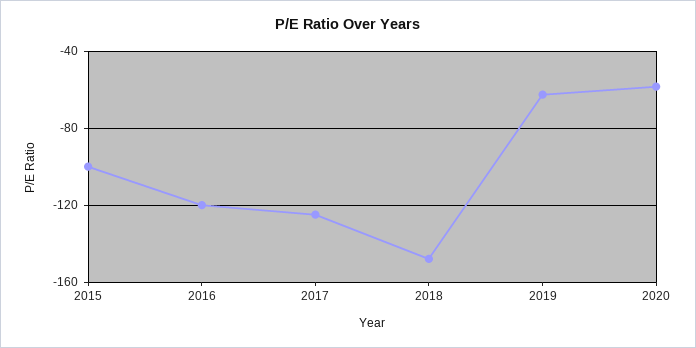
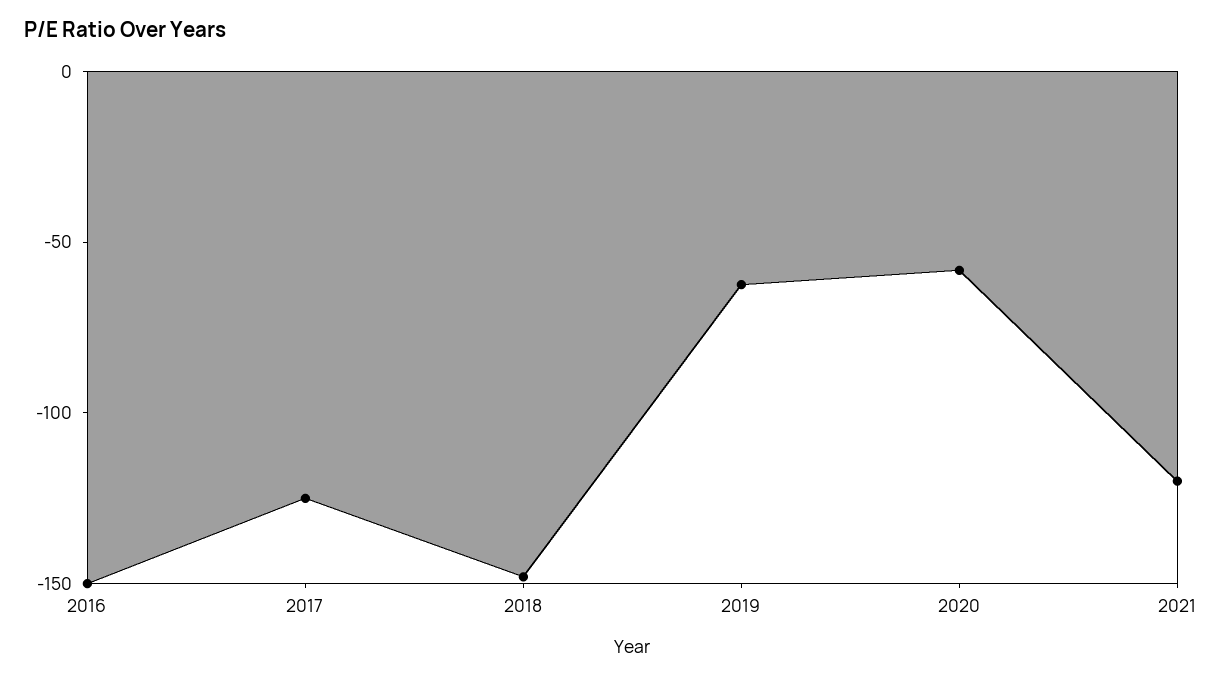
2015: -100 -> none
2016: -120 -> -150
2021: none -> -120

